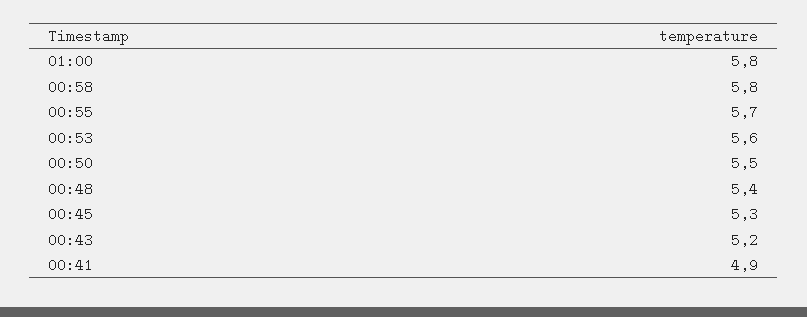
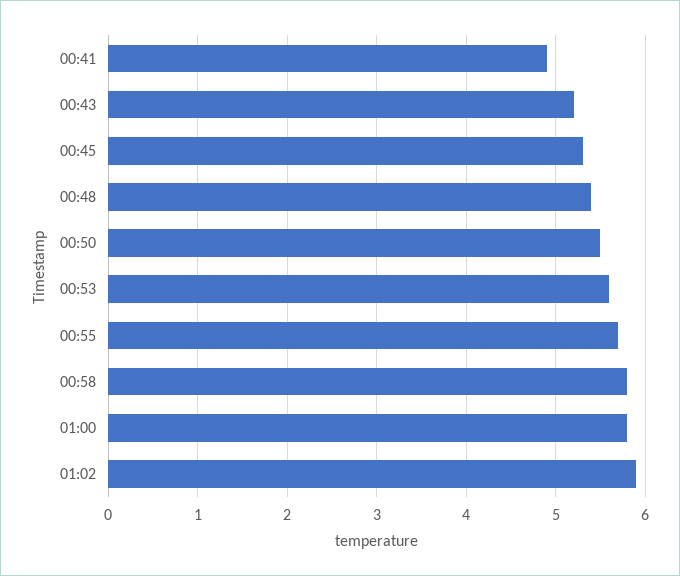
01:02: none -> 5.9

